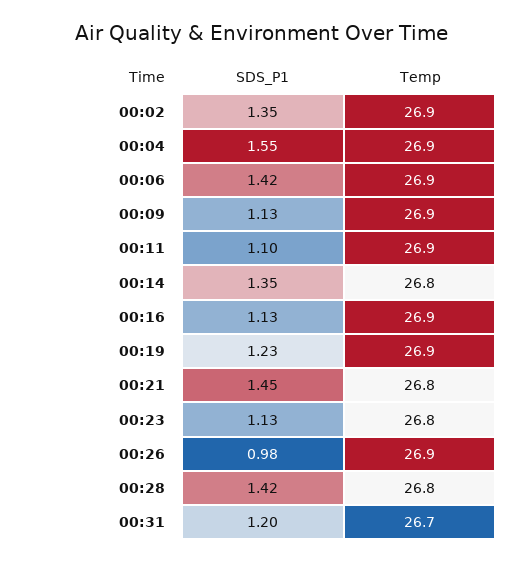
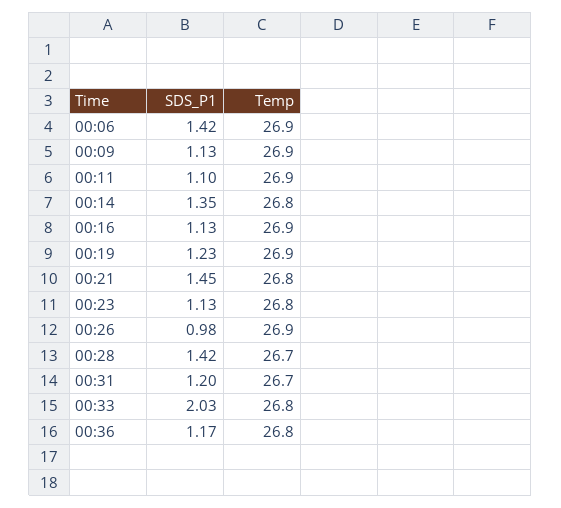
SDS_P1, 00:02: 1.35 -> none
Temp, 00:02: 26.9 -> none
SDS_P1, 00:04: 1.55 -> none
Temp, 00:04: 26.9 -> none
Temp, 00:28: 26.8 -> 26.7
SDS_P1, 00:33: none -> 2.03
Temp, 00:33: none -> 26.8
SDS_P1, 00:36: none -> 1.17
Temp, 00:36: none -> 26.8

